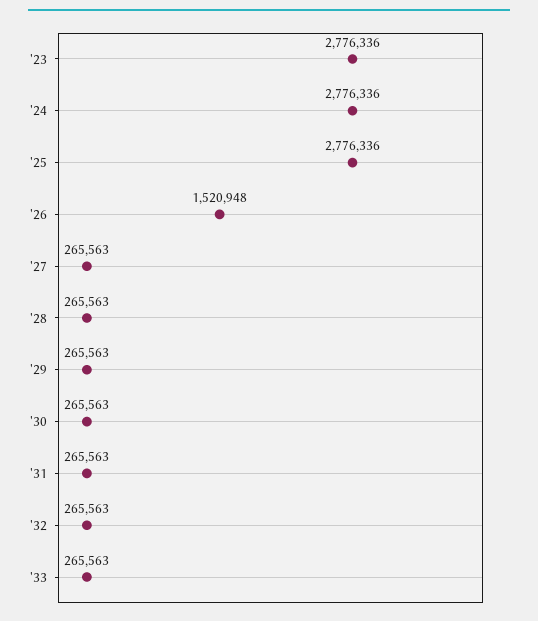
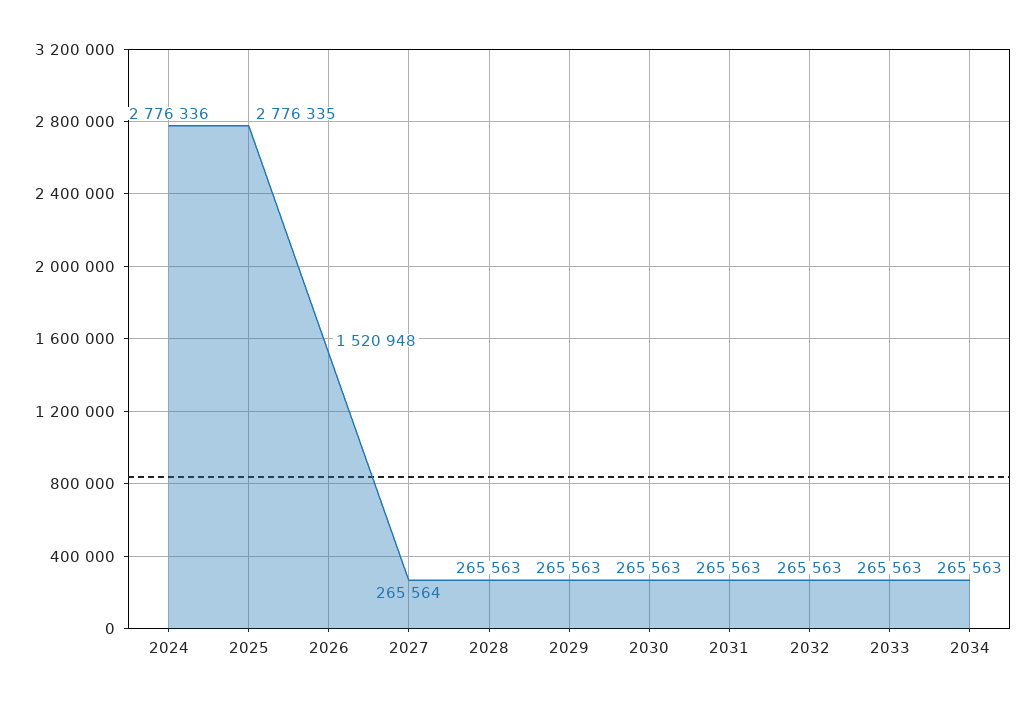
'23: 2776336 -> none
'25: 2776336 -> 2776335
'27: 265563 -> 265564
2034: none -> 265563

